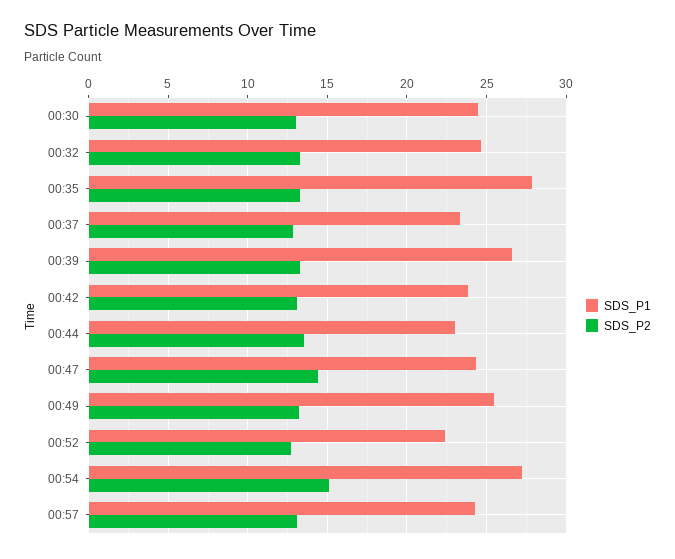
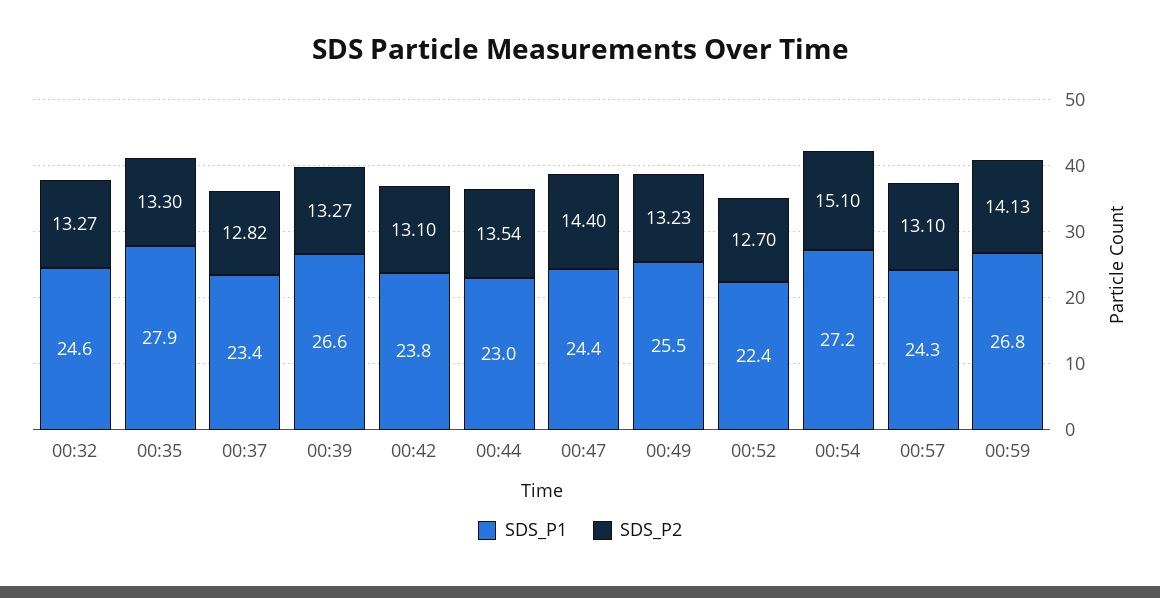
SDS_P1, 00:30: 24.5 -> none
SDS_P2, 00:30: 13 -> none
SDS_P1, 00:59: none -> 26.8
SDS_P2, 00:59: none -> 14.13

